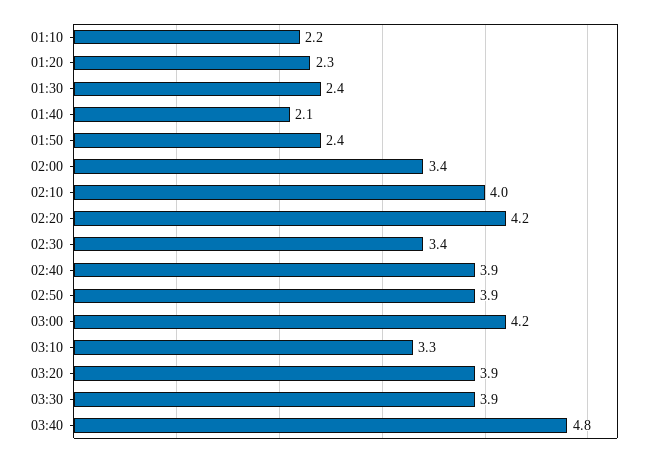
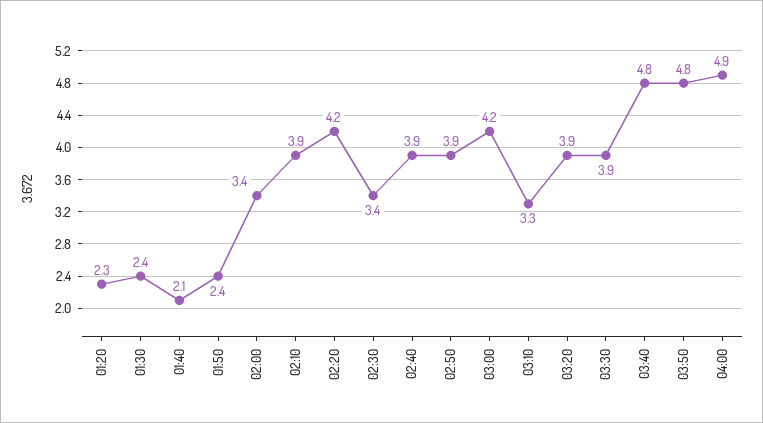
01:10: 2.2 -> none
02:10: 4 -> 3.9
03:50: none -> 4.8
04:00: none -> 4.9

